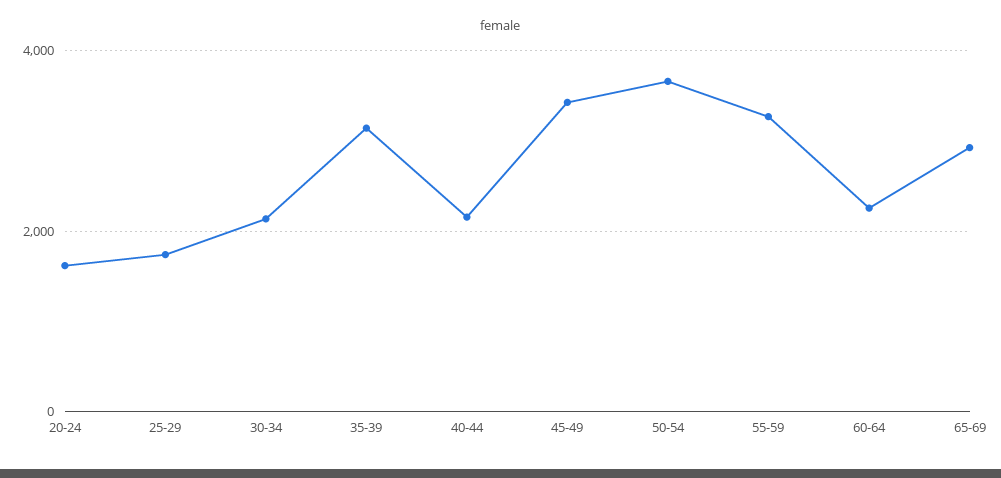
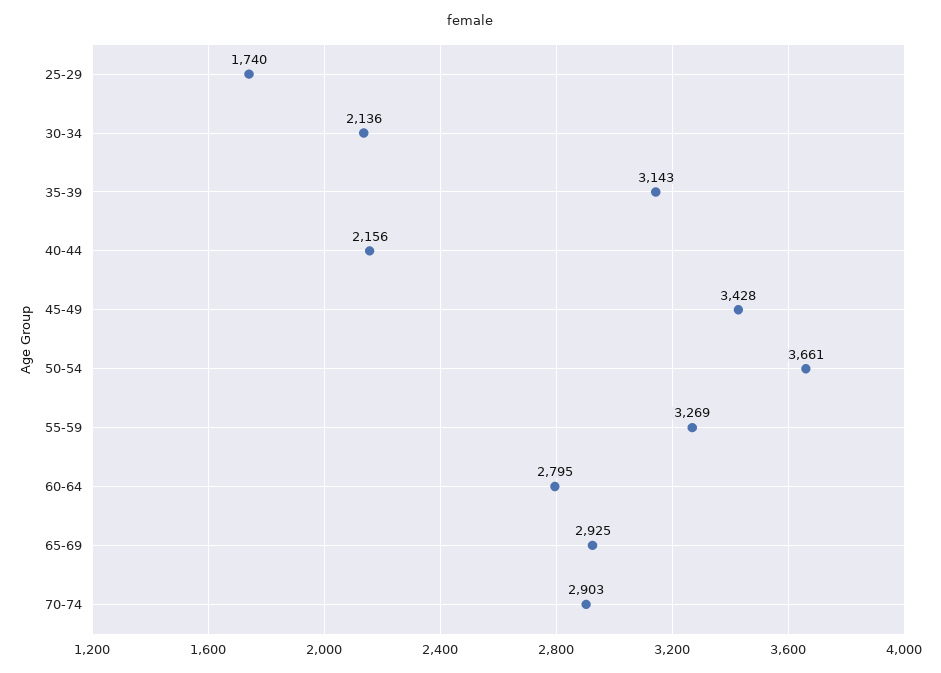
20-24: 1600 -> none
60-64: 2200 -> 2795
70-74: none -> 2903

